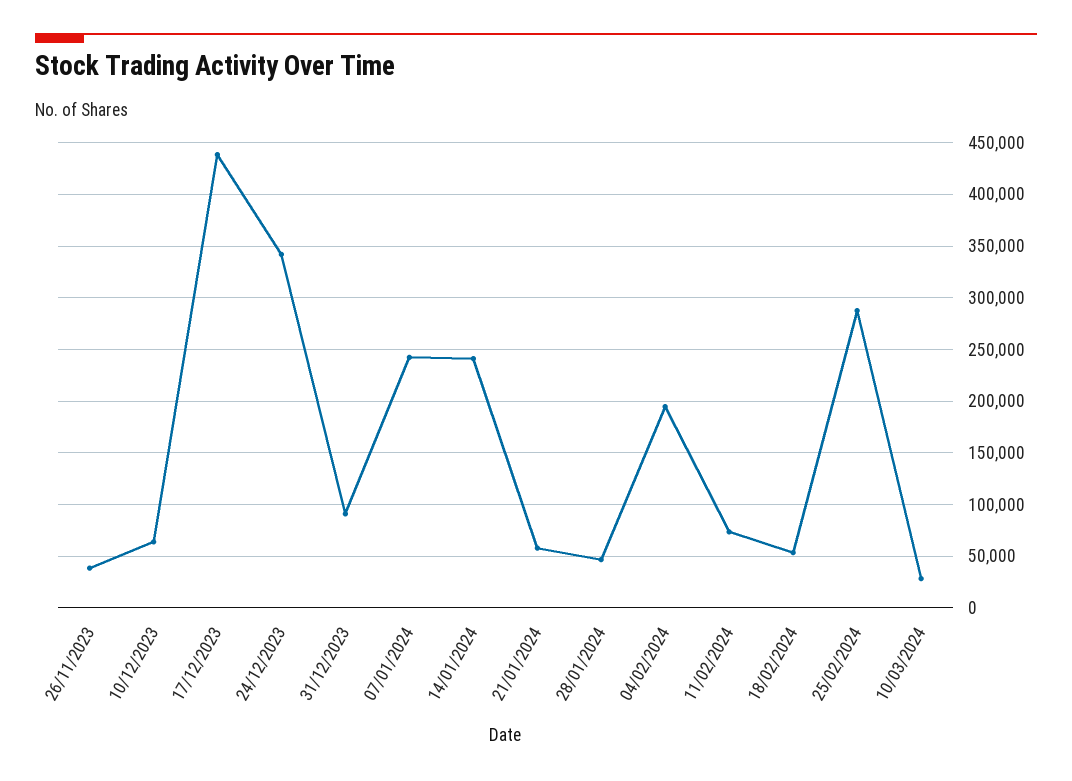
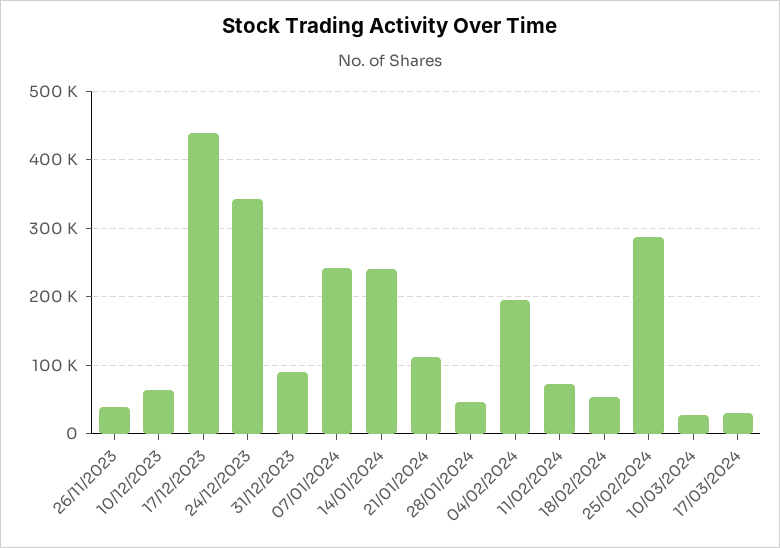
21/01/2024: 60000 -> 110000
17/03/2024: none -> 30000

